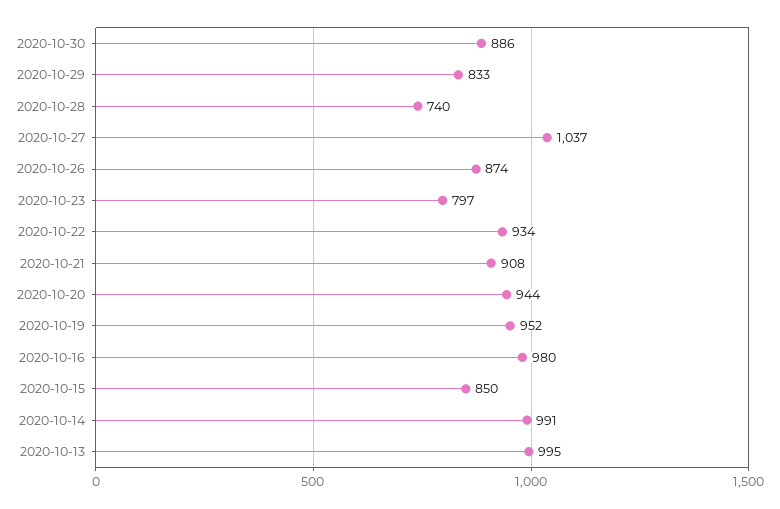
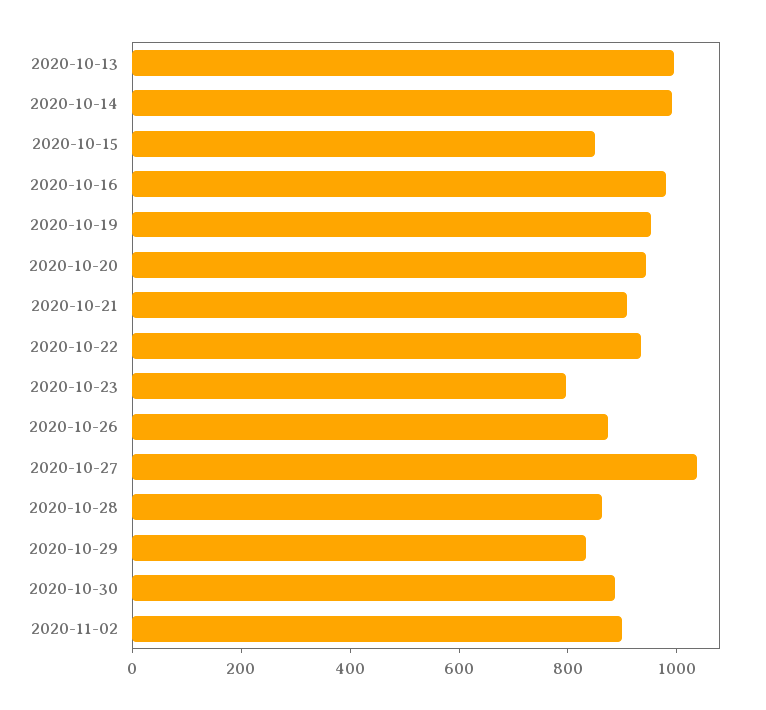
2020-10-28: 740 -> 850
2020-11-02: none -> 900

